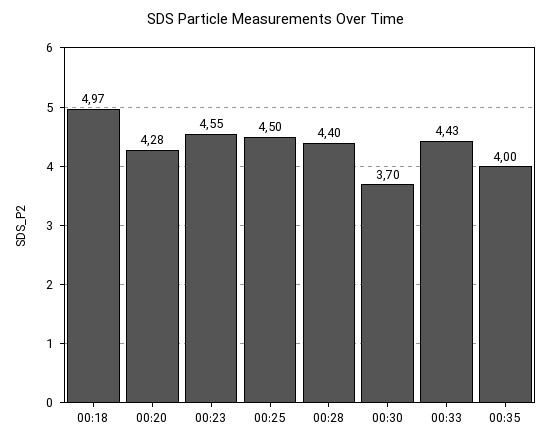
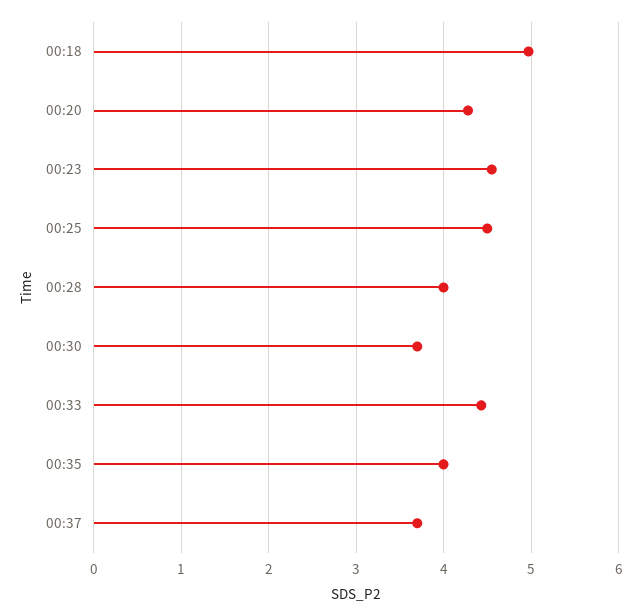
00:28: 4.4 -> 4
00:37: none -> 3.7

